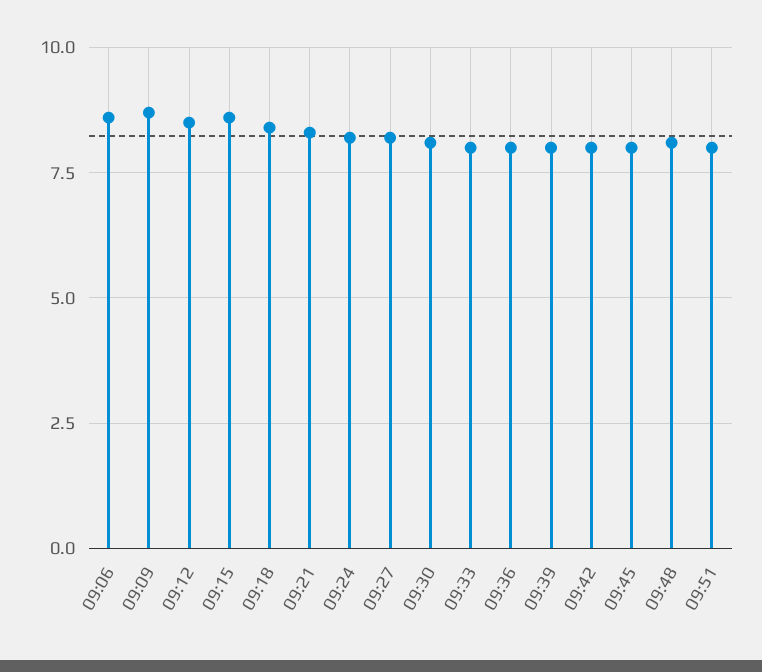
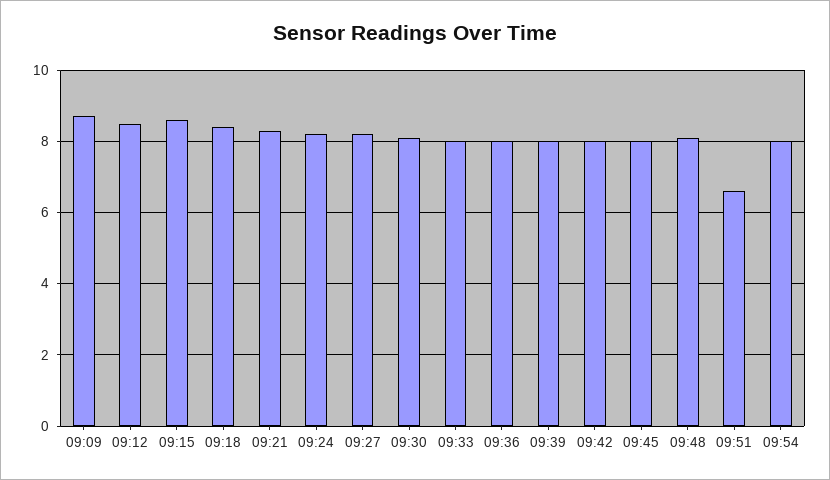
09:06: 8.5 -> none
09:51: 8 -> 6.5
09:54: none -> 8

